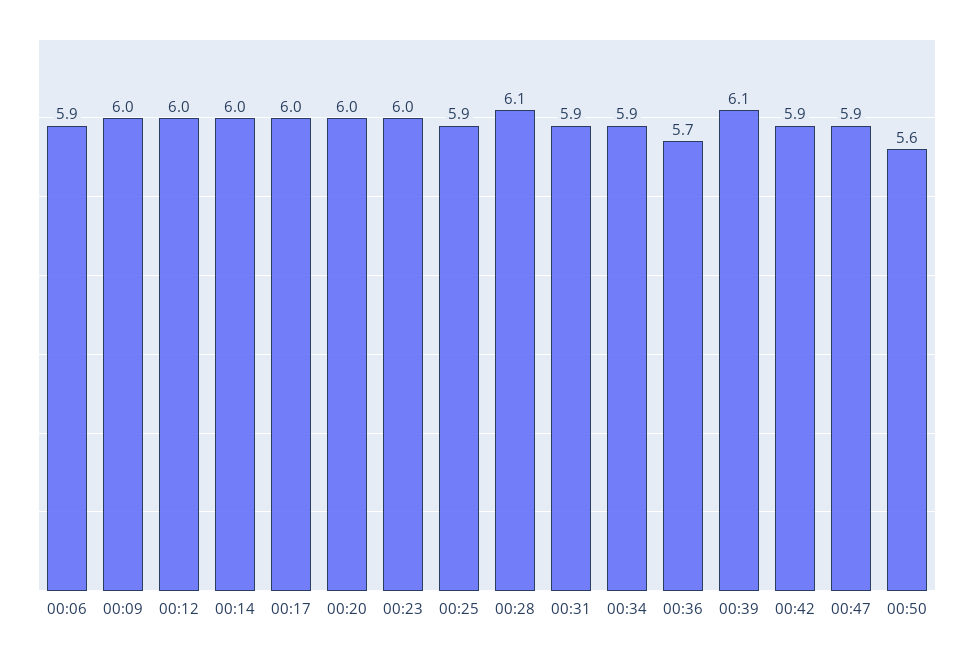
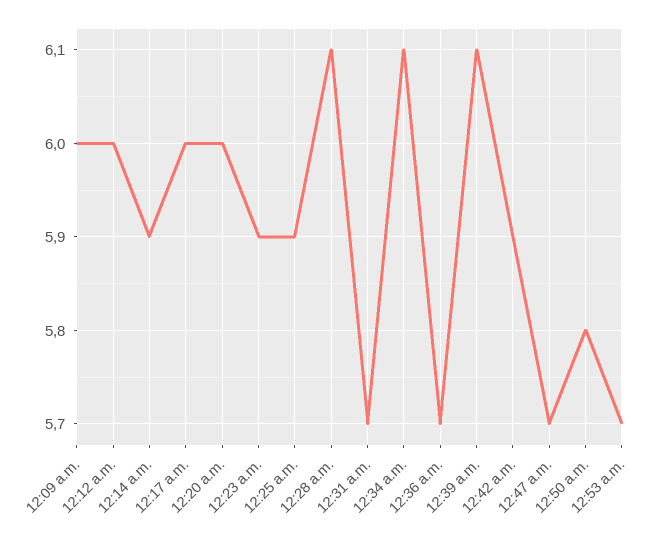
00:06: 5.9 -> none
00:14: 6 -> 5.9
00:23: 6 -> 5.9
00:31: 5.9 -> 5.7
00:34: 5.9 -> 6.1
00:47: 5.9 -> 5.7
00:50: 5.6 -> 5.8
12:53 a.m.: none -> 5.7

